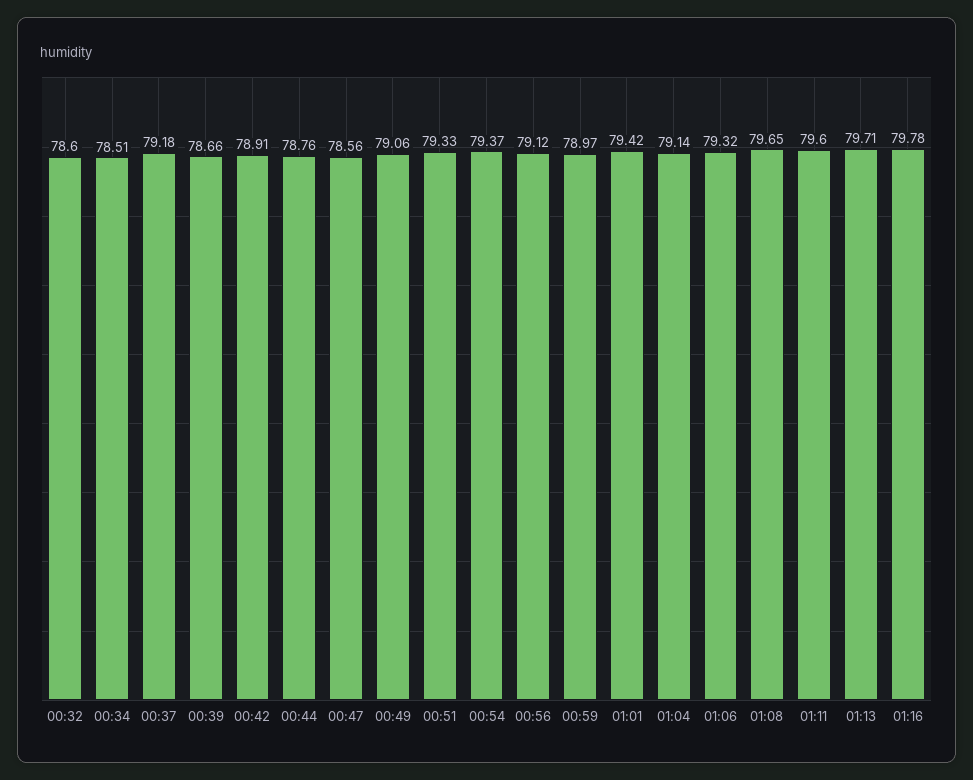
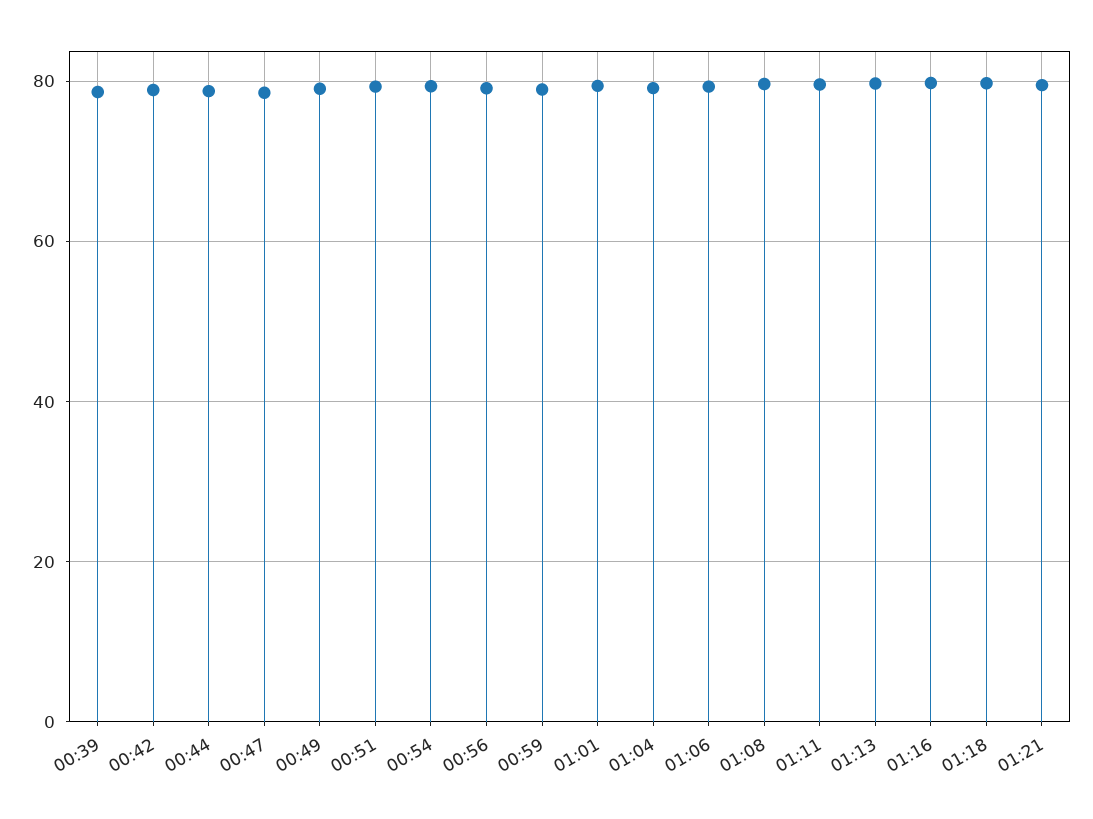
00:32: 78.6 -> none
00:34: 78.51 -> none
00:37: 79.18 -> none
01:18: none -> 80
01:21: none -> 80

